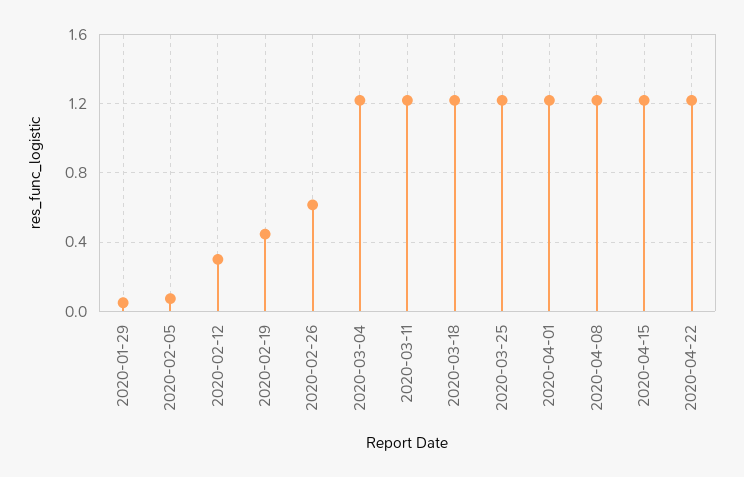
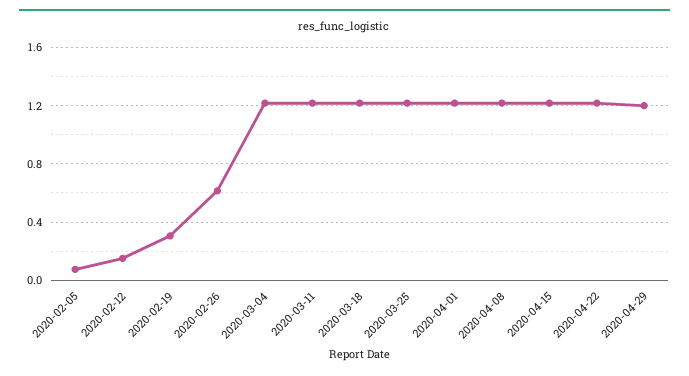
2020-01-29: 0.05 -> none
2020-02-12: 0.3 -> 0.15
2020-02-19: 0.45 -> 0.3
2020-04-29: none -> 1.2

